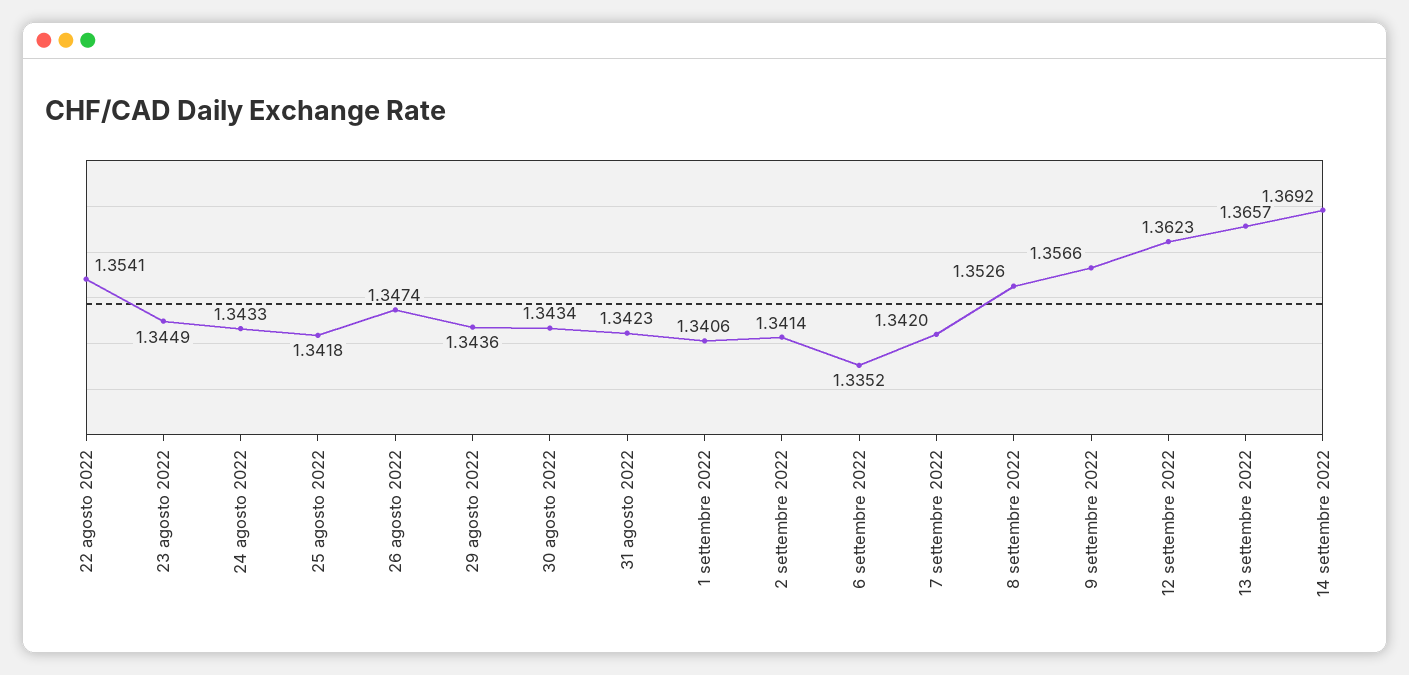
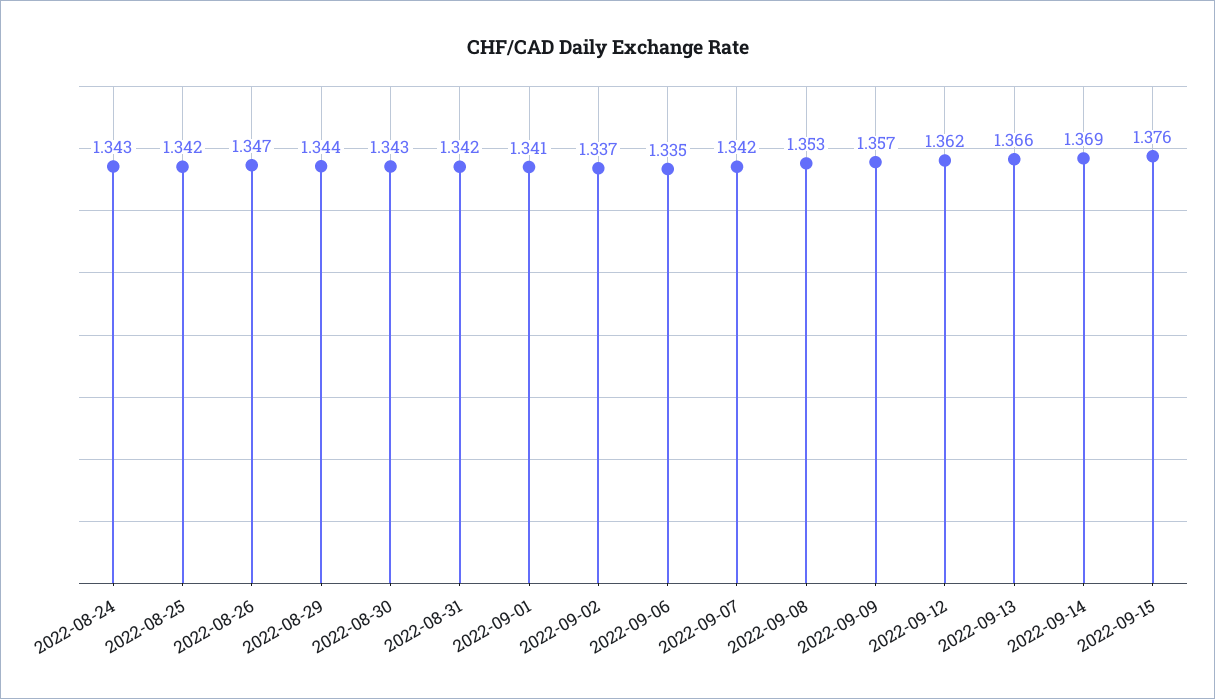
22 agosto 2022: 1.3541 -> none
23 agosto 2022: 1.3449 -> none
2 settembre 2022: 1.3414 -> 1.337
2022-09-15: none -> 1.376

